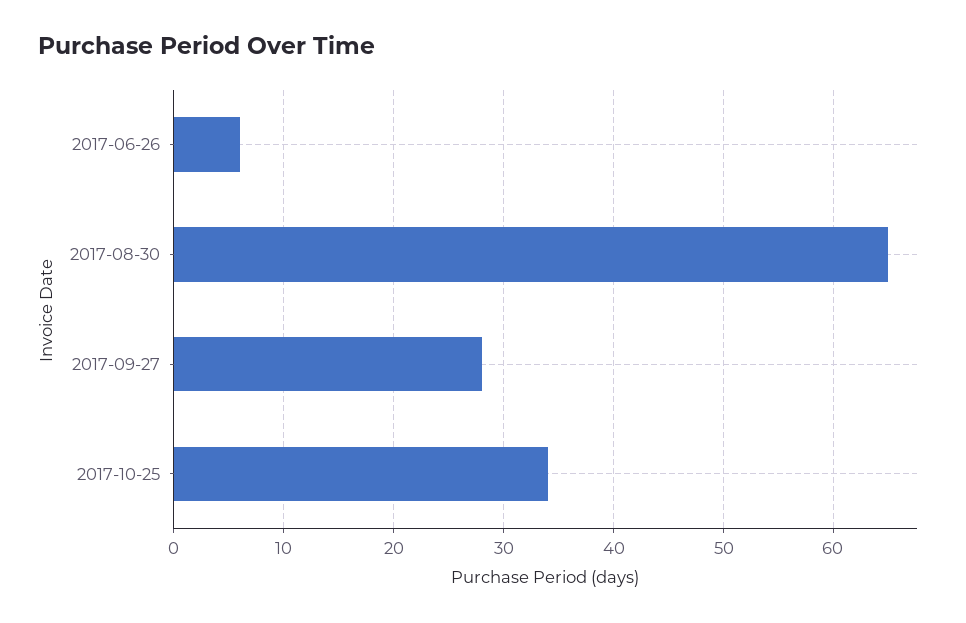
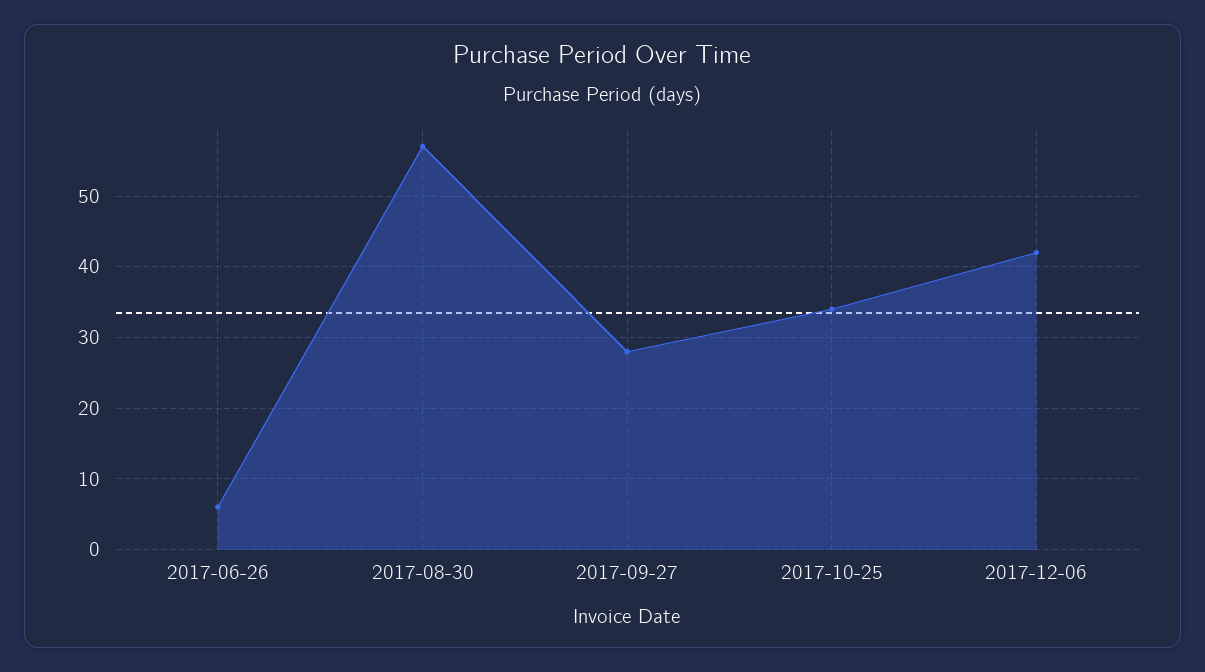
2017-08-30: 65 -> 57
2017-12-06: none -> 42

